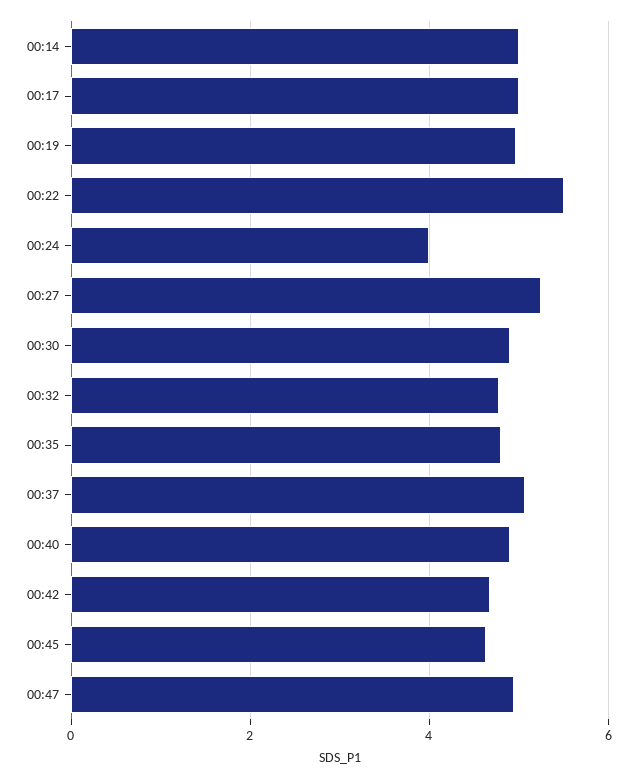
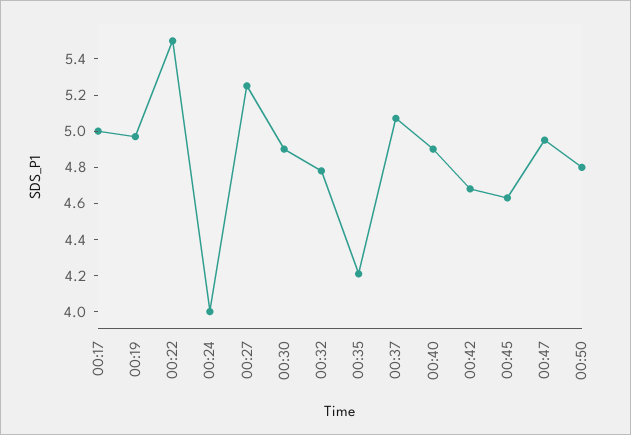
00:14: 5 -> none
00:35: 4.8 -> 4.2
00:50: none -> 4.8

